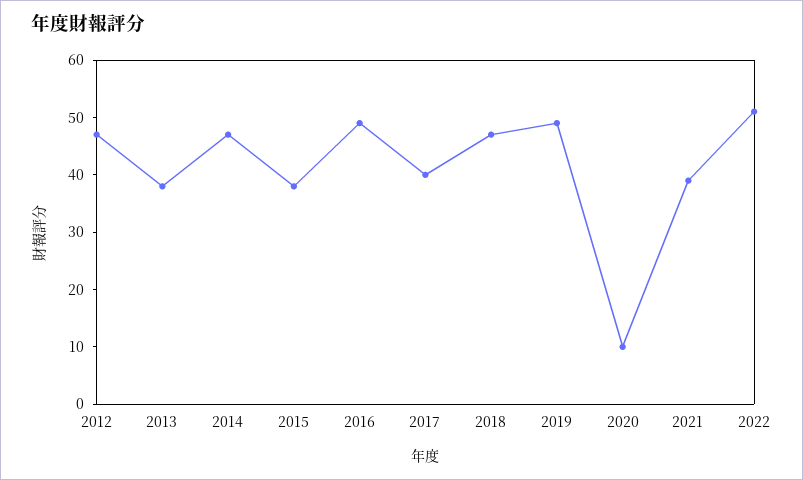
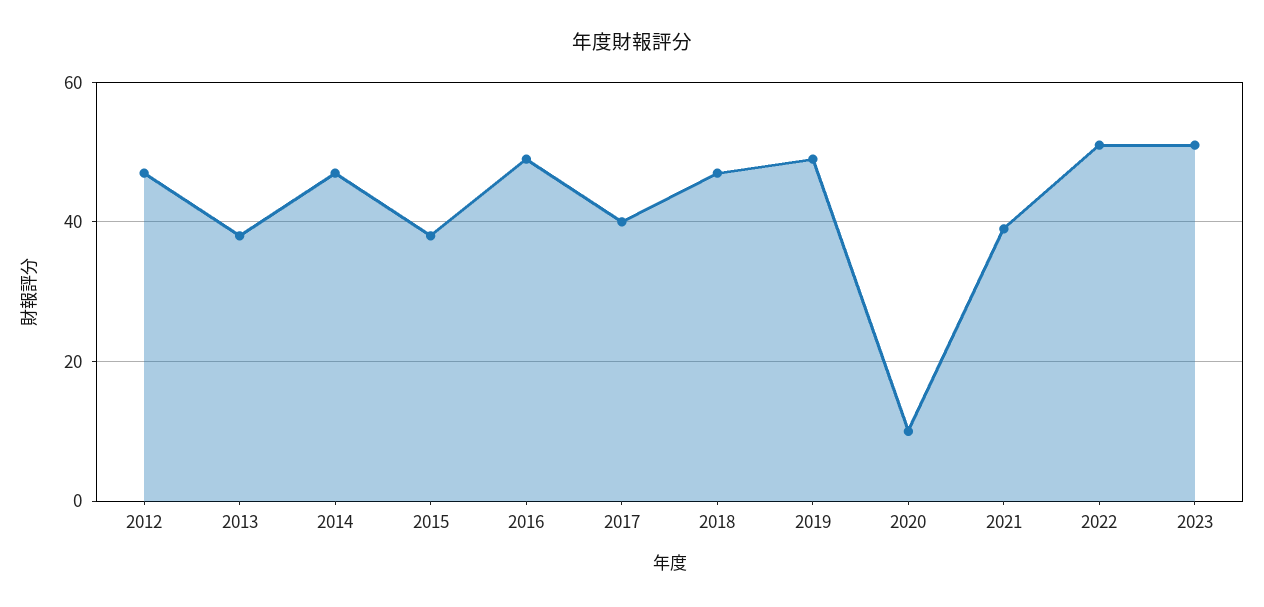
2023: none -> 50

